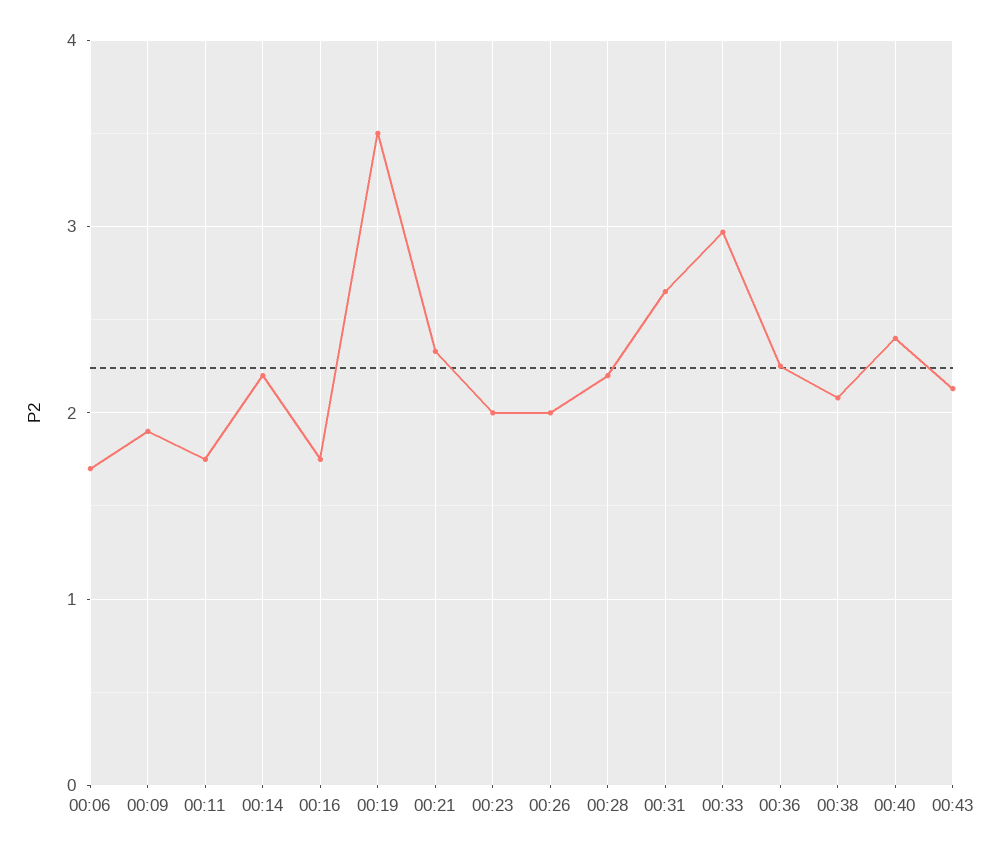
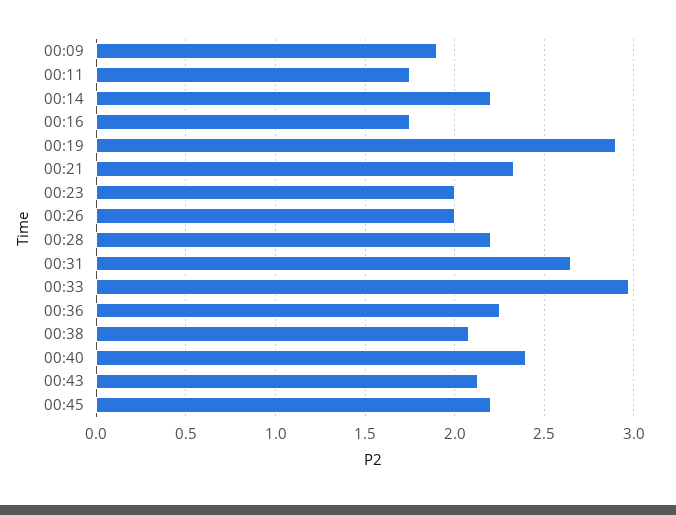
00:06: 1.7 -> none
00:19: 3.5 -> 2.9
00:45: none -> 2.2

